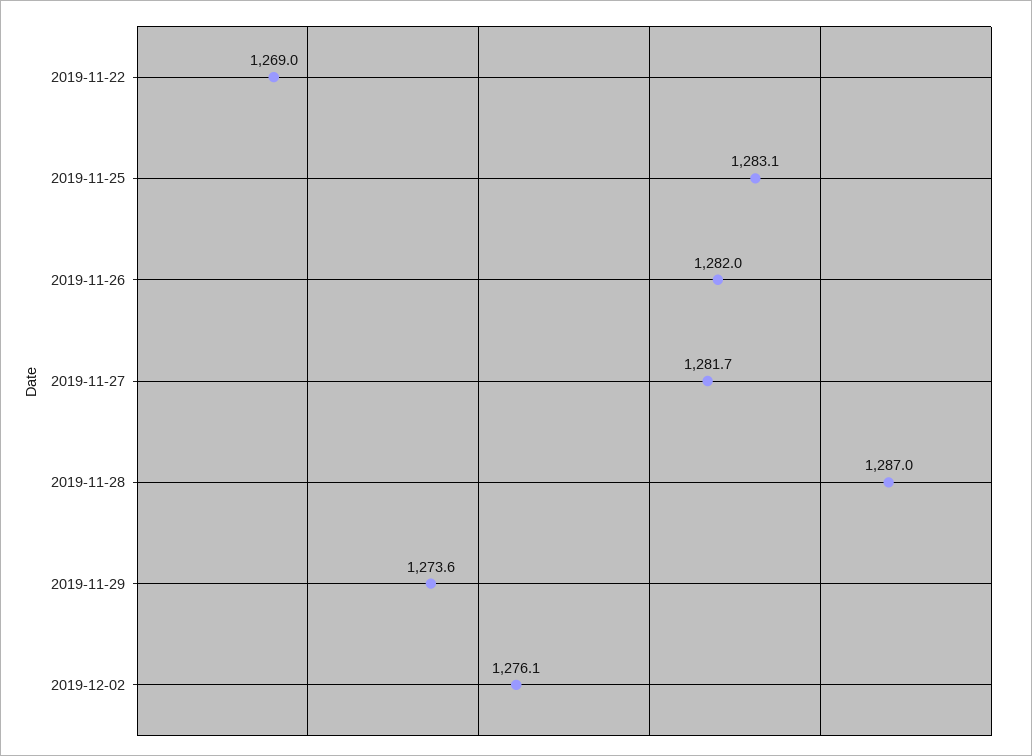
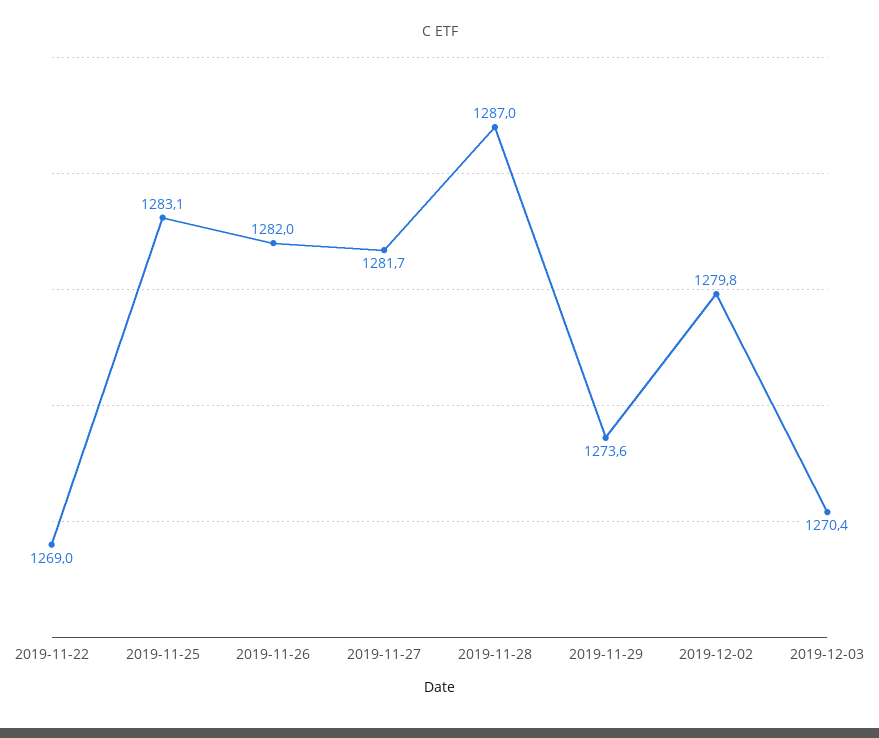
2019-12-02: 1276.1 -> 1279.8
2019-12-03: none -> 1270.4

